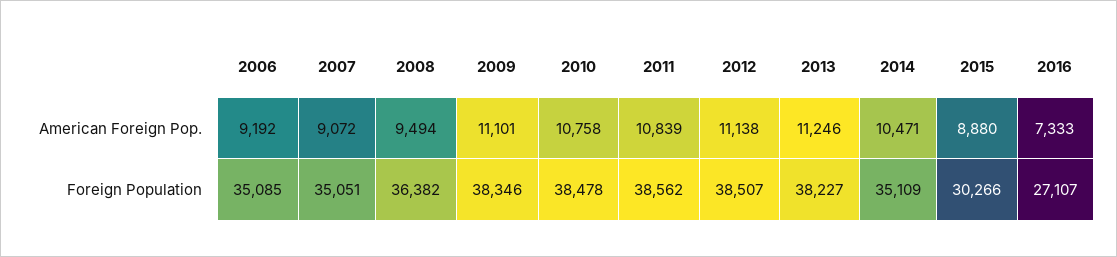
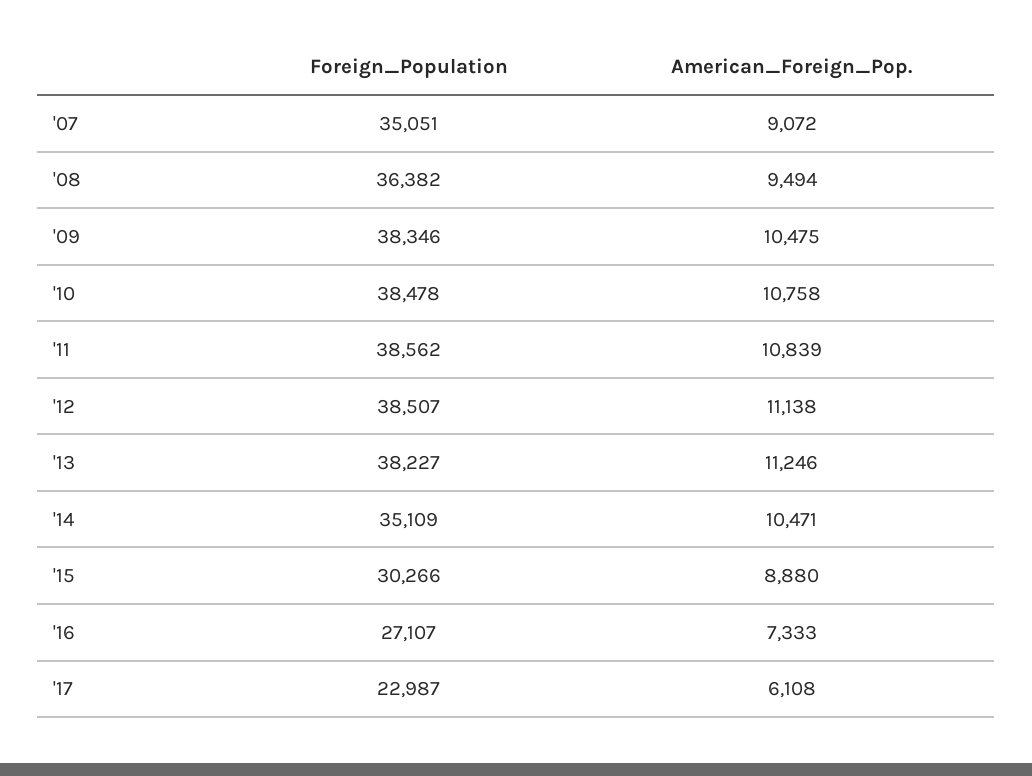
2006, American Foreign Pop.: 9192 -> none
2009, American Foreign Pop.: 11101 -> 10475
2006, Foreign Population: 35085 -> none
'17, Foreign Population: none -> 22987
'17, American Foreign Pop.: none -> 6108

